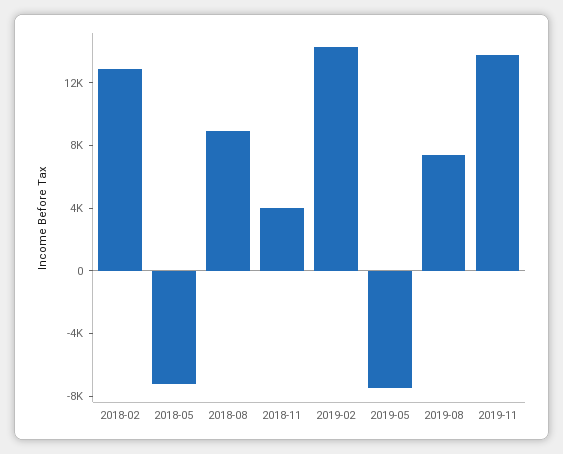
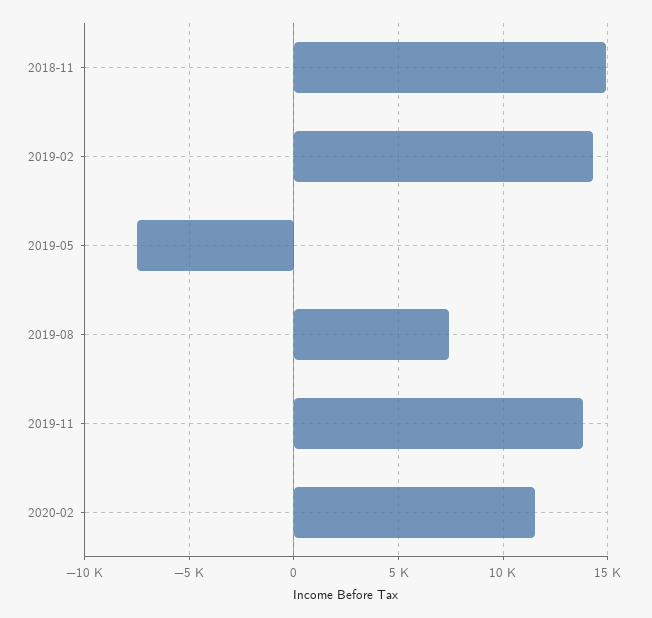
2018-02: 13000 -> none
2018-05: -7000 -> none
2018-08: 9000 -> none
2018-11: 4000 -> 15000
2020-02: none -> 11500

